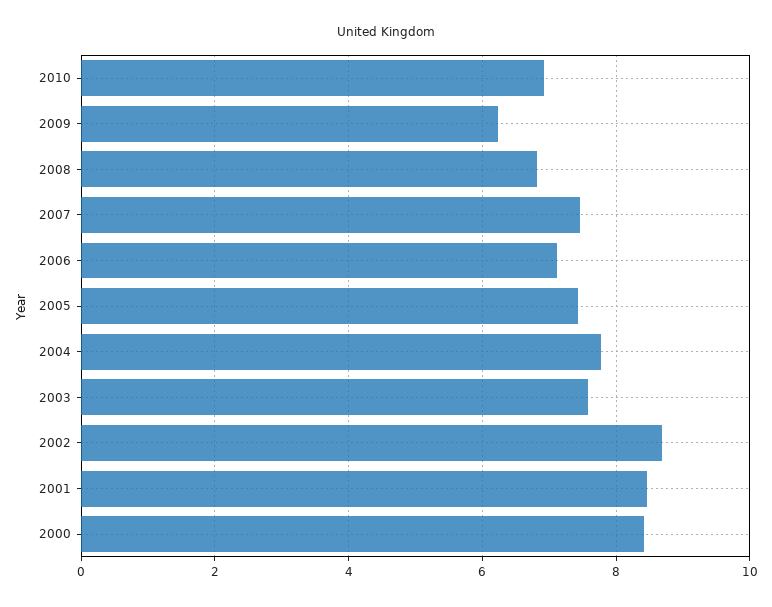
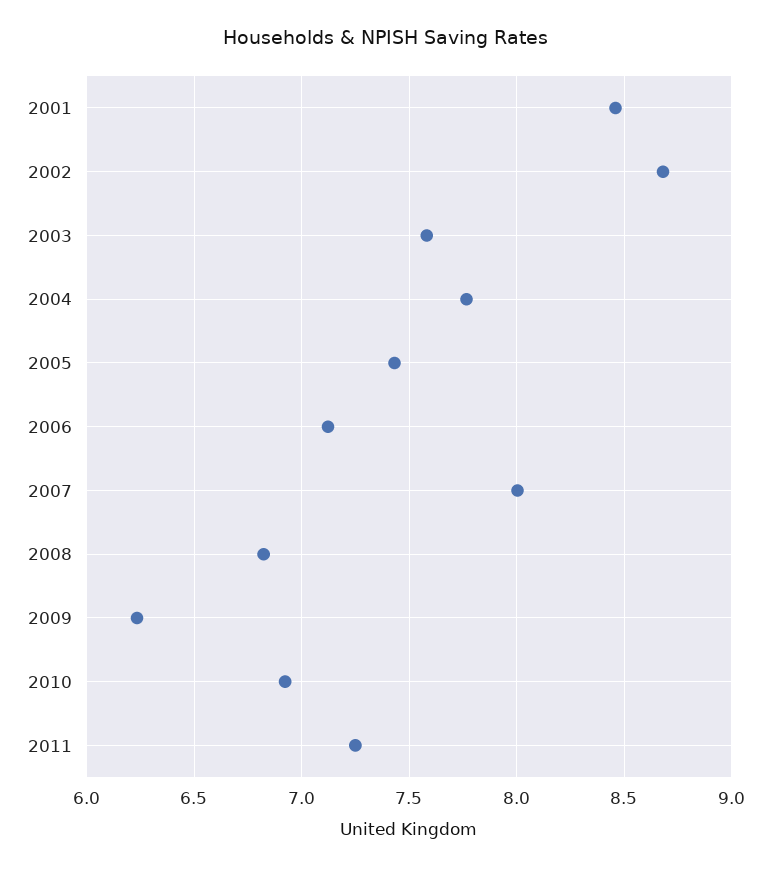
2007: 7.4 -> 8
2000: 8.4 -> none
2011: none -> 7.25

